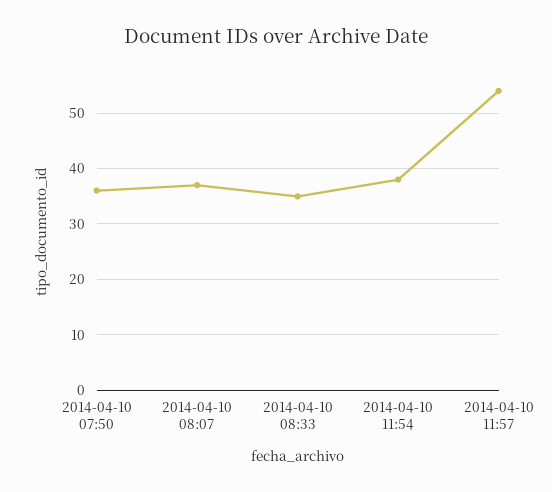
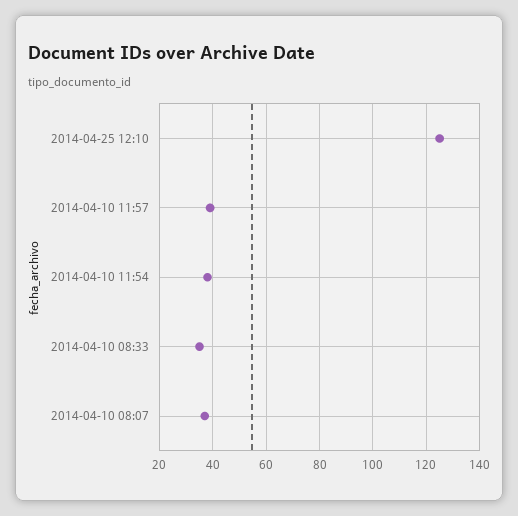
2014-04-10 07:50: 35 -> none
2014-04-10 11:57: 55 -> 40
2014-04-25 12:10: none -> 125

